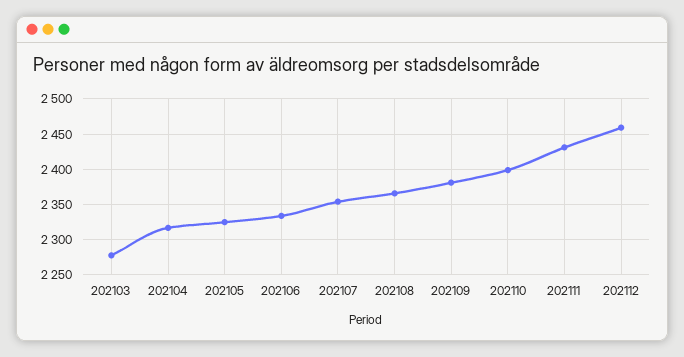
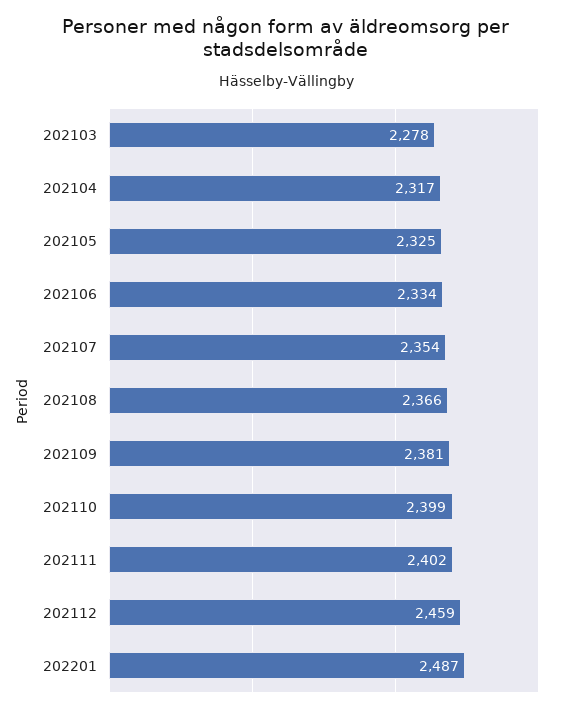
202111: 2430 -> 2402
202201: none -> 2487

